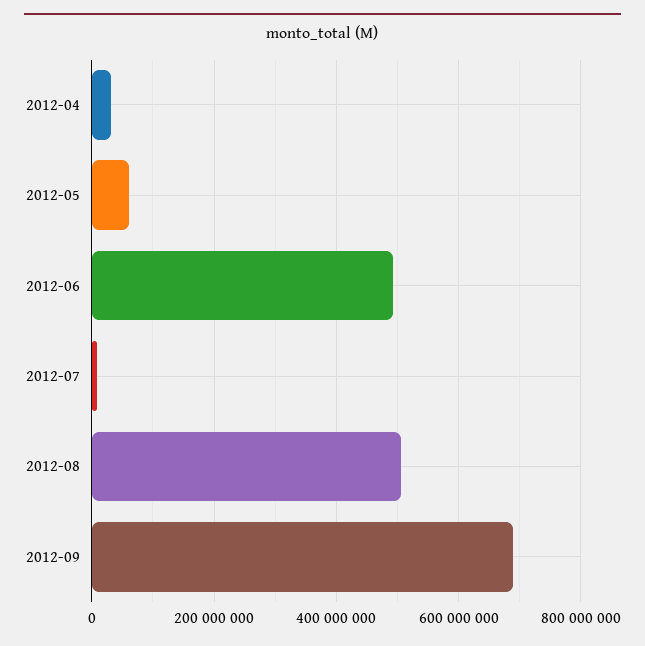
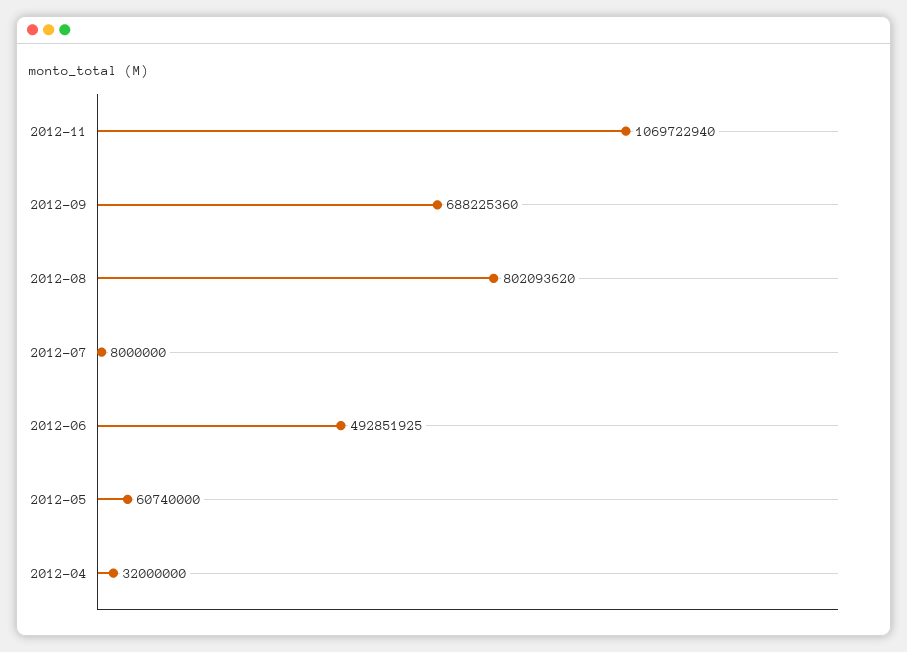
2012-08: 500000000 -> 802093620
2012-11: none -> 1069722940

